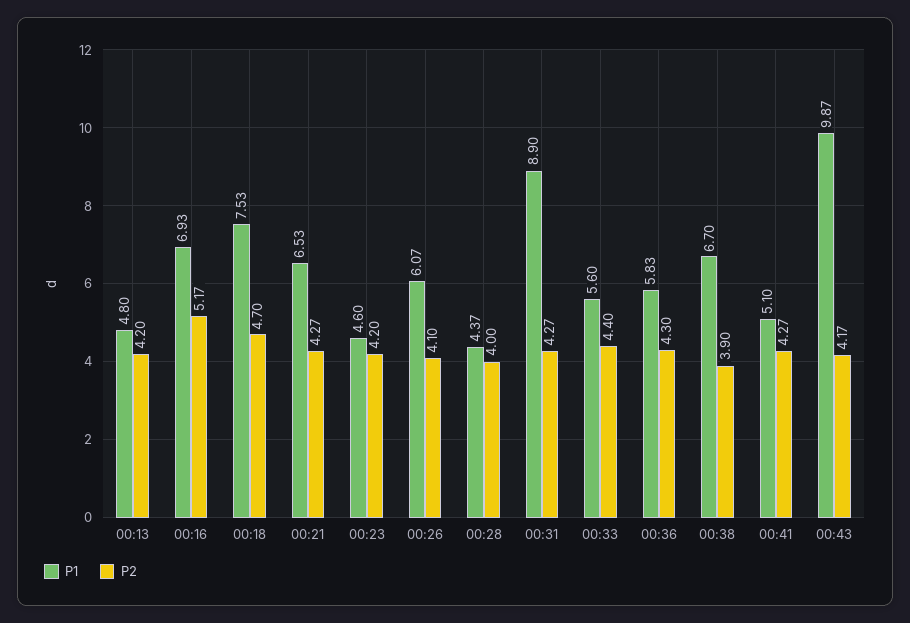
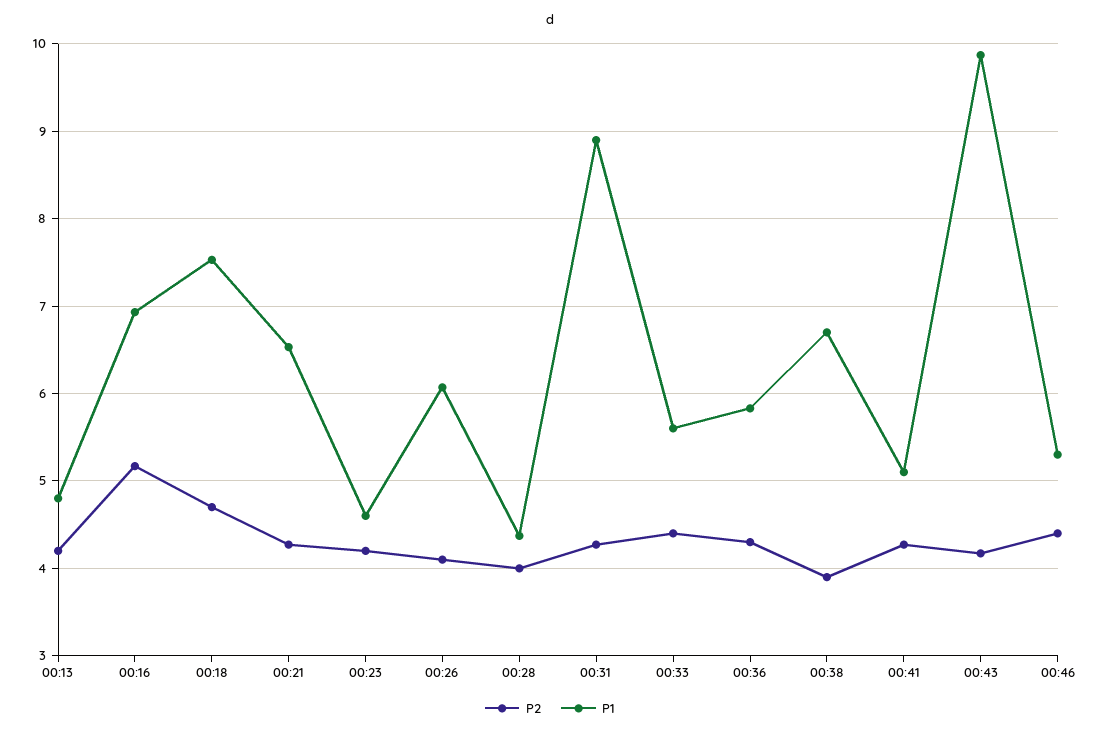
P2, 00:46: none -> 4.4
P1, 00:46: none -> 5.3

